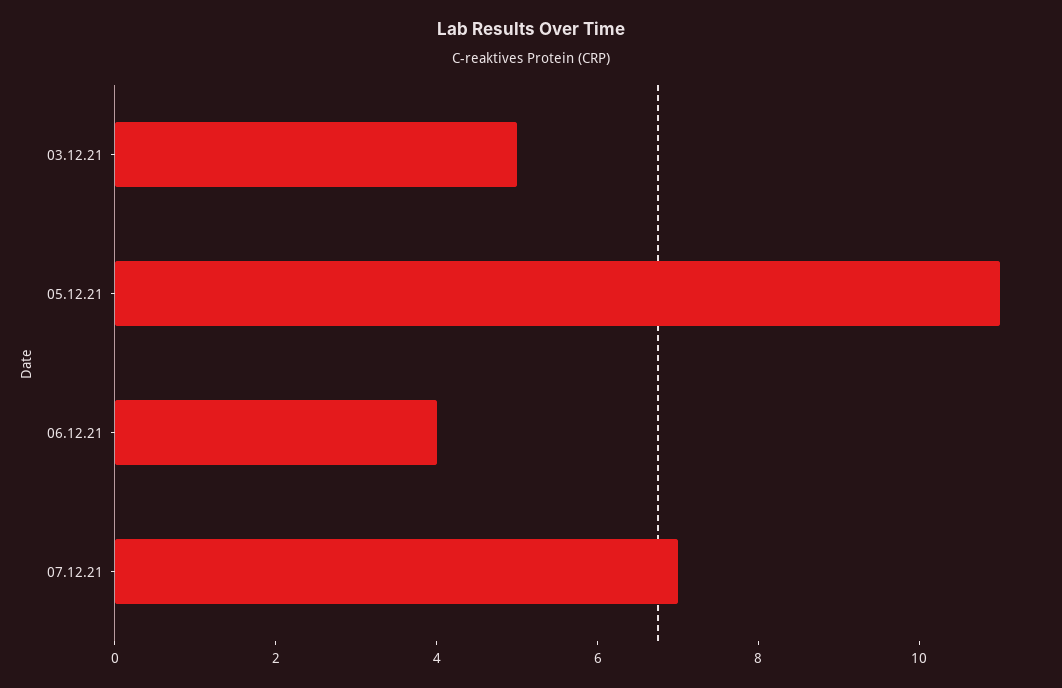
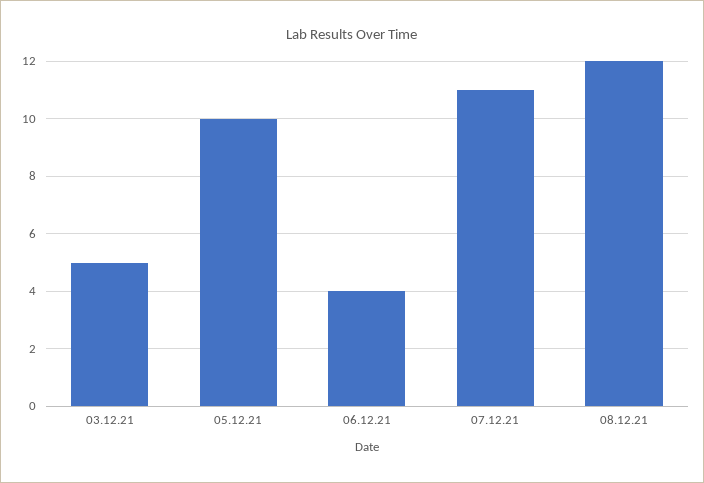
05.12.21: 11 -> 10
07.12.21: 7 -> 11
08.12.21: none -> 12

